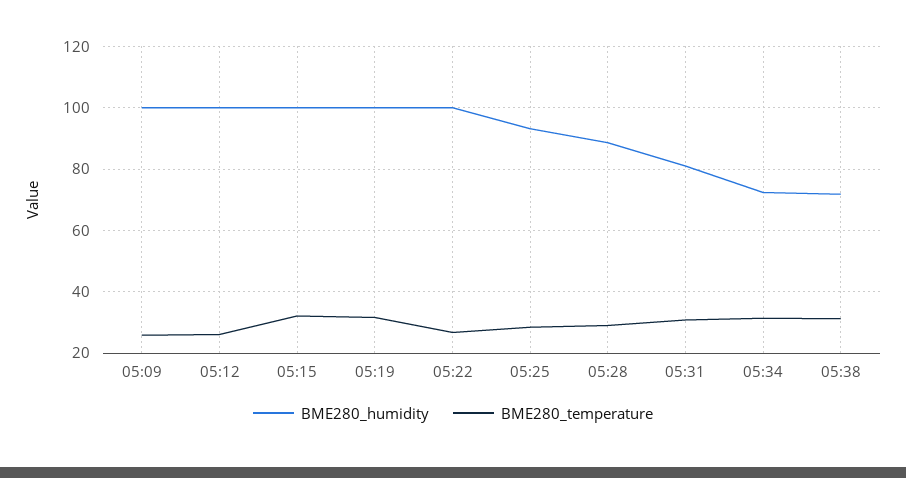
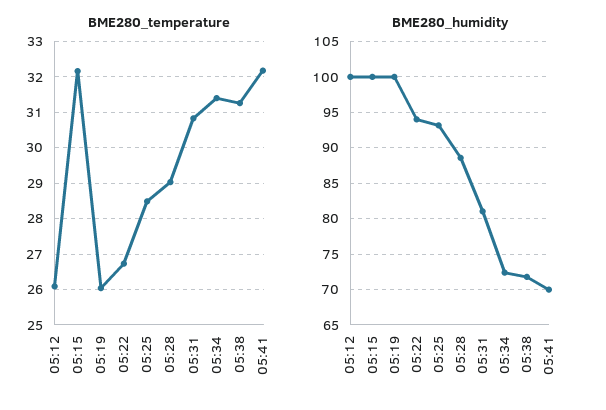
BME280_humidity, 05:09: 100 -> none
BME280_temperature, 05:09: 26 -> none
BME280_temperature, 05:19: 32 -> 26
BME280_humidity, 05:22: 100 -> 94
BME280_temperature, 05:41: none -> 32.2
BME280_humidity, 05:41: none -> 70

